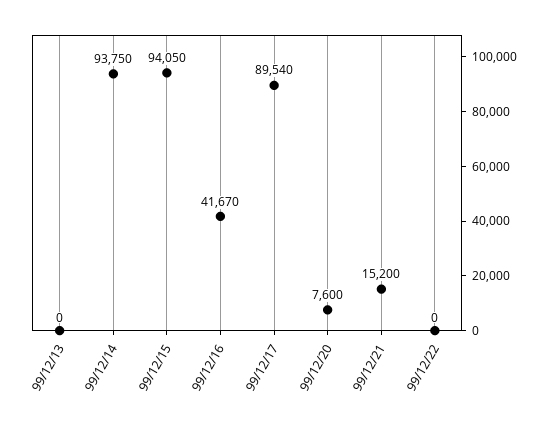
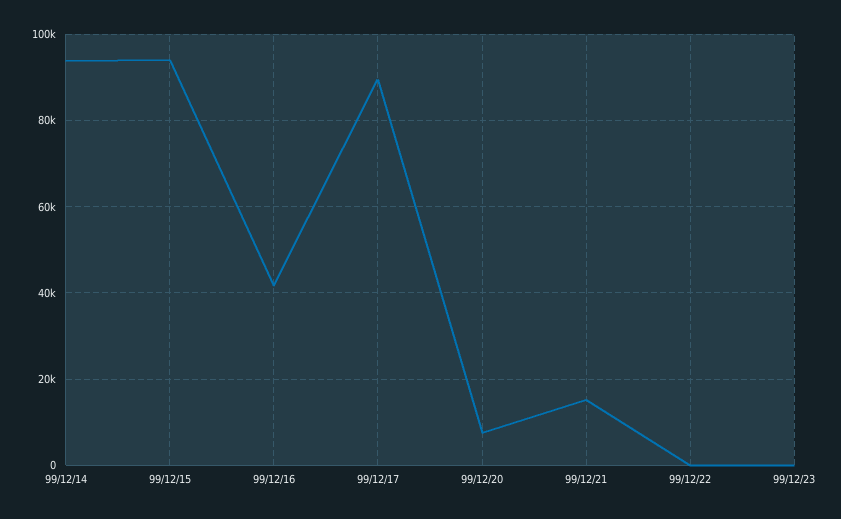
99/12/13: 0 -> none
99/12/23: none -> 0

